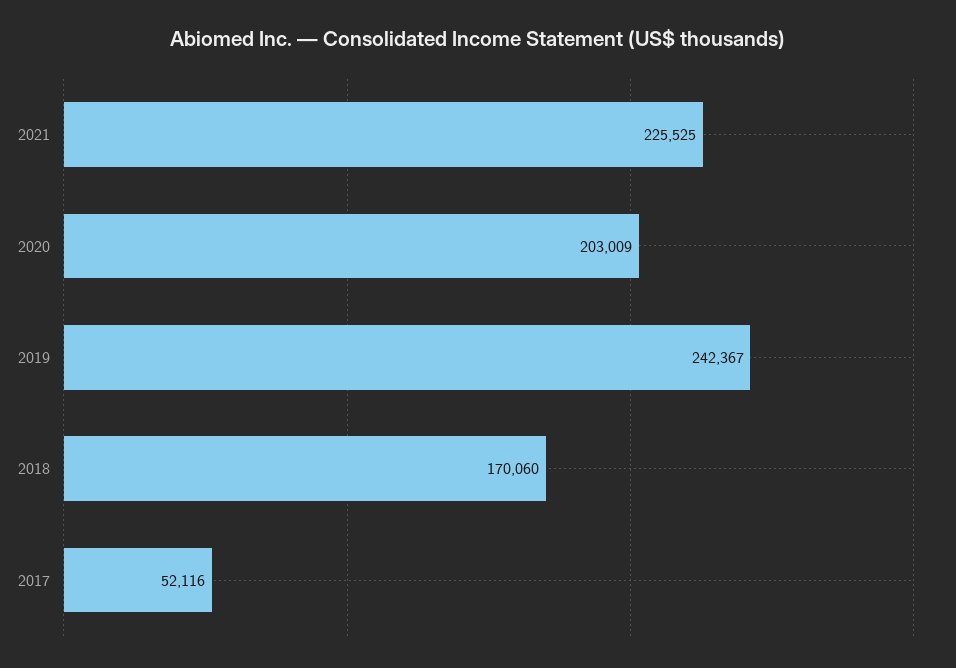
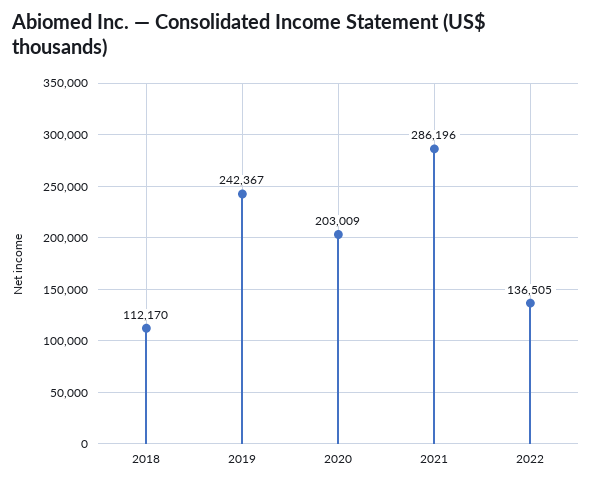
2021: 225525 -> 286196
2018: 170060 -> 112170
2017: 52116 -> none
2022: none -> 136505

